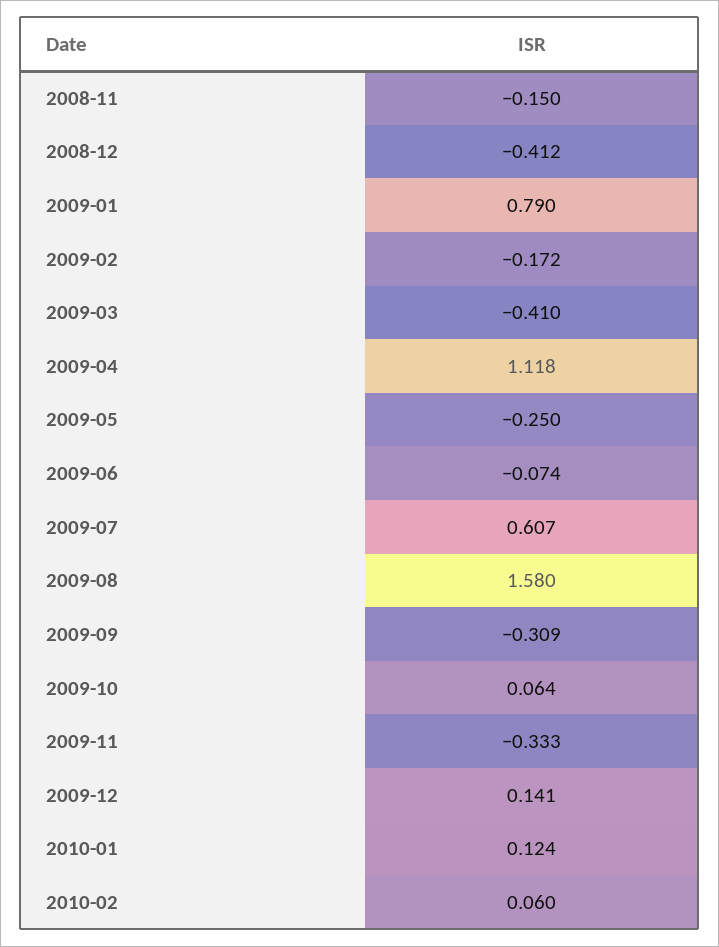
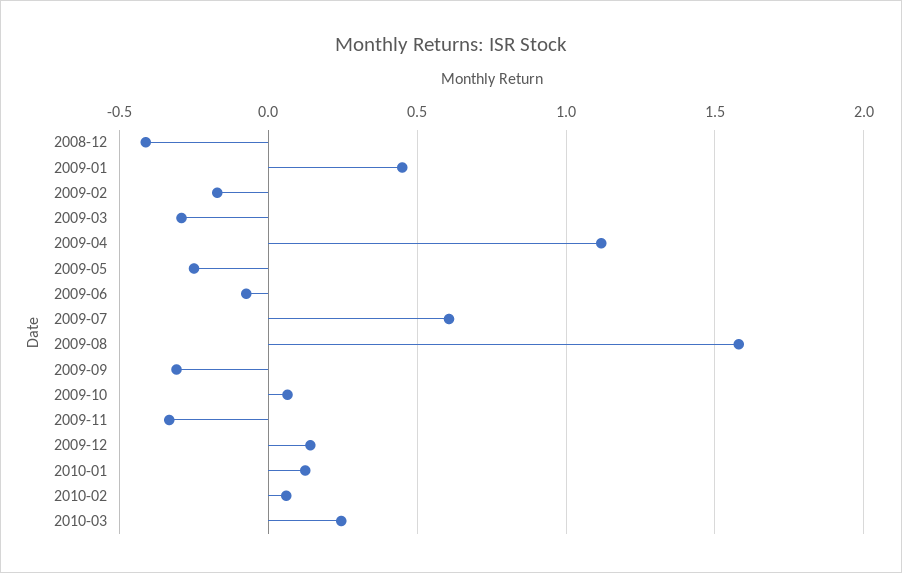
2008-11: -0.15 -> none
2009-01: 0.79 -> 0.45
2009-03: -0.41 -> -0.3
2010-03: none -> 0.25

